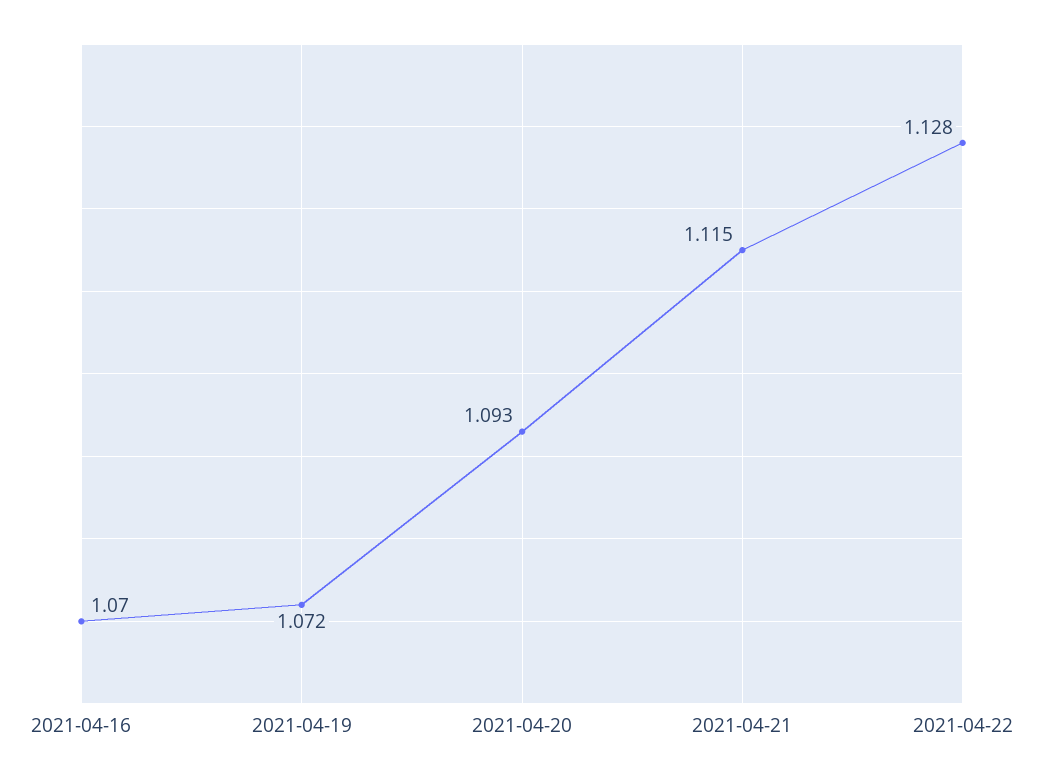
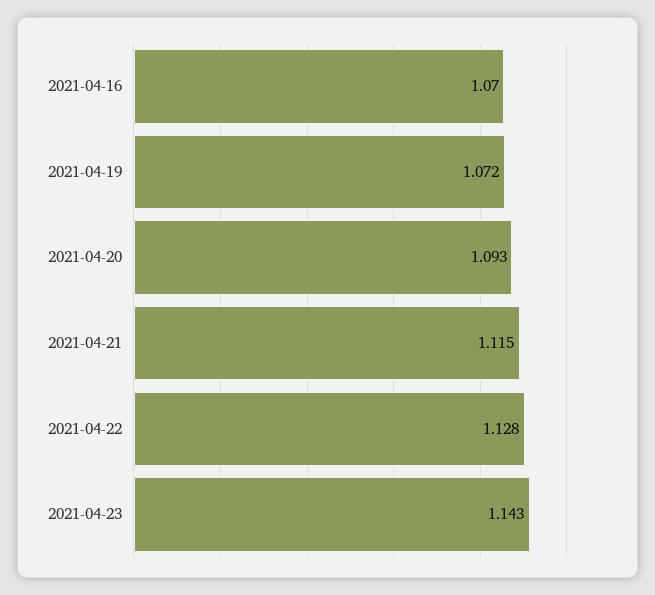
2021-04-23: none -> 1.143

